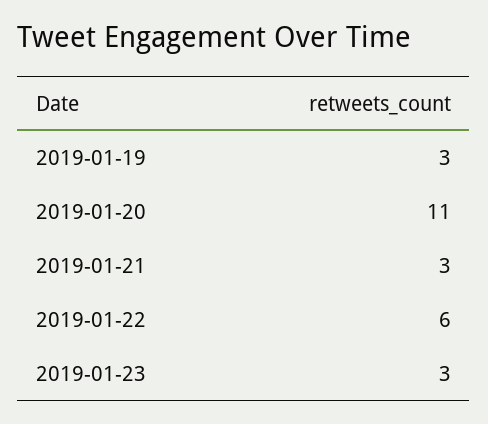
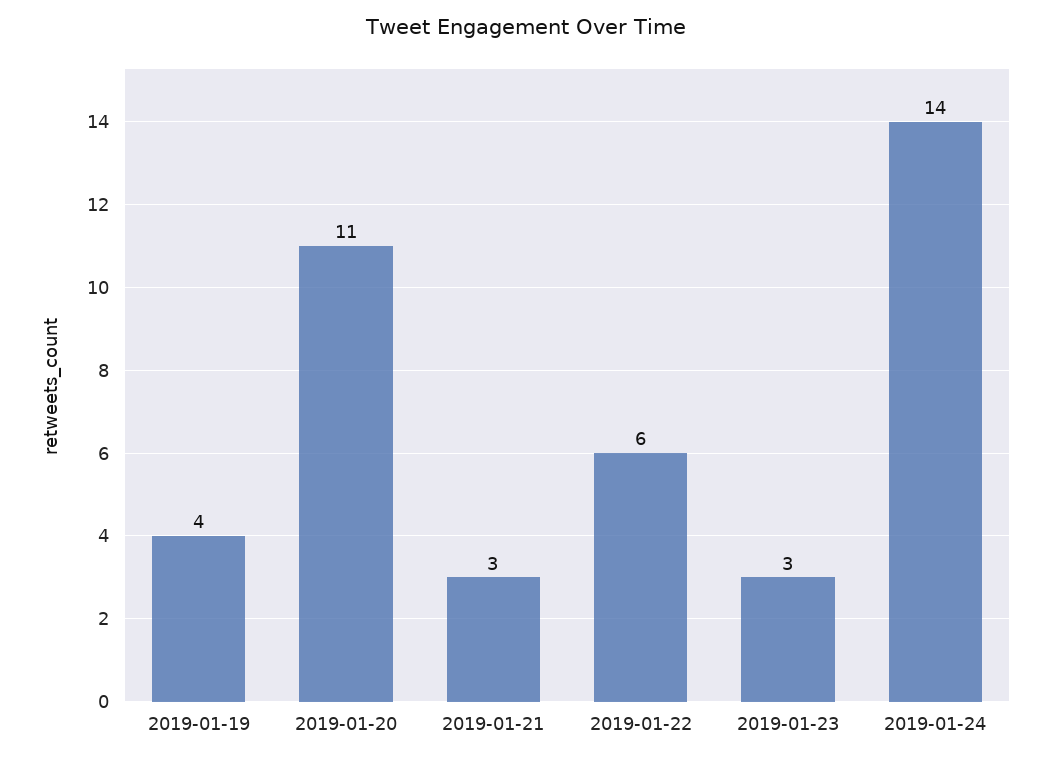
2019-01-19: 3 -> 4
2019-01-24: none -> 14

